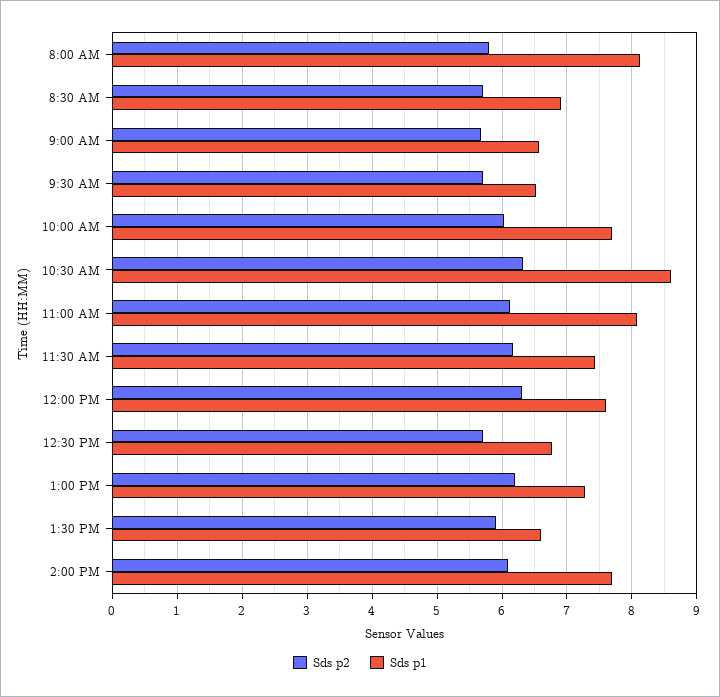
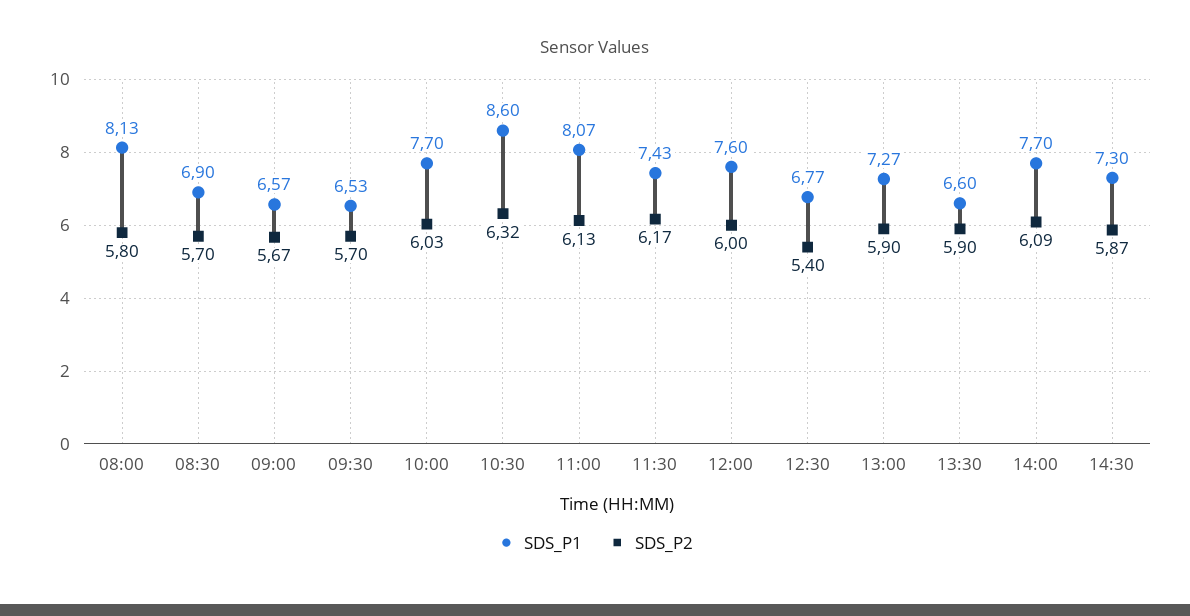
Sds p2, 12:00 PM: 6.3 -> 6
Sds p2, 12:30 PM: 5.7 -> 5.4
Sds p2, 1:00 PM: 6.2 -> 5.9
Sds p1, 14:30: none -> 7.3
Sds p2, 14:30: none -> 5.87

